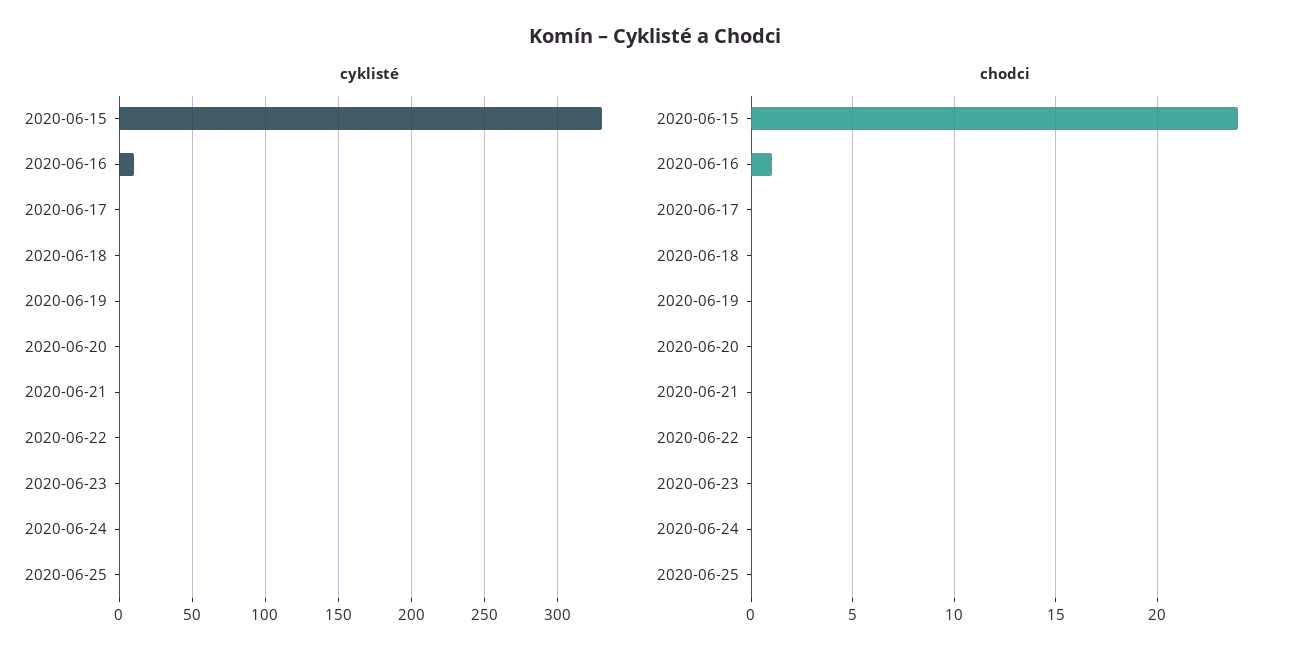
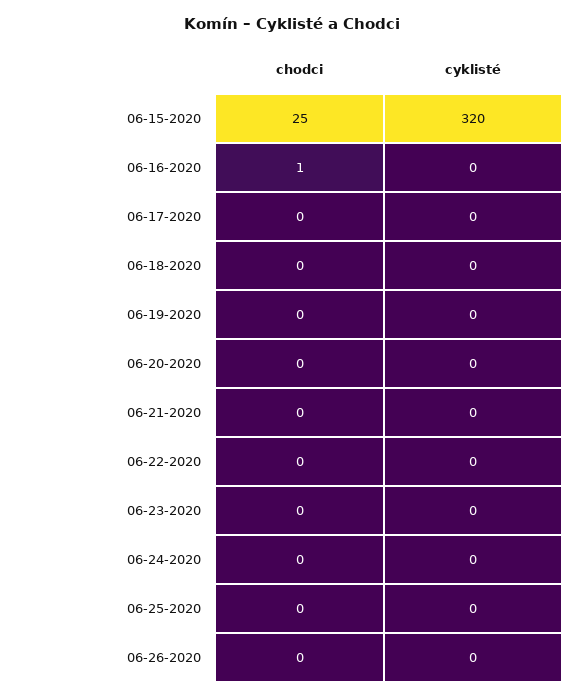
cyklisté, 2020-06-15: 330 -> 320
cyklisté, 2020-06-16: 10 -> 0
chodci, 2020-06-15: 24 -> 25
chodci, 06-26-2020: none -> 0
cyklisté, 06-26-2020: none -> 0

